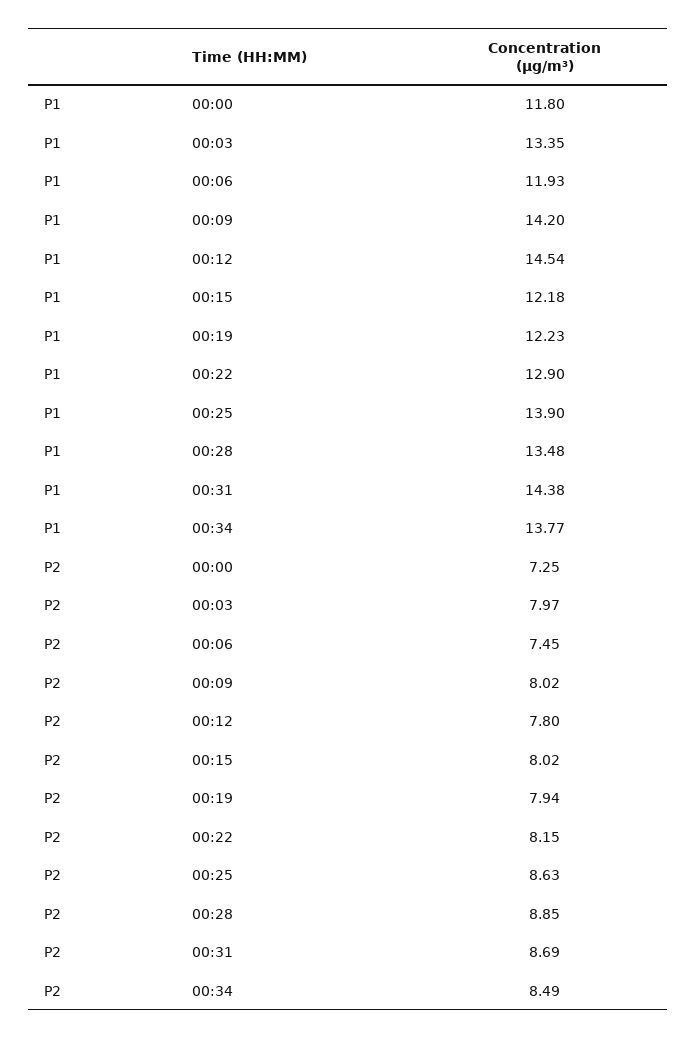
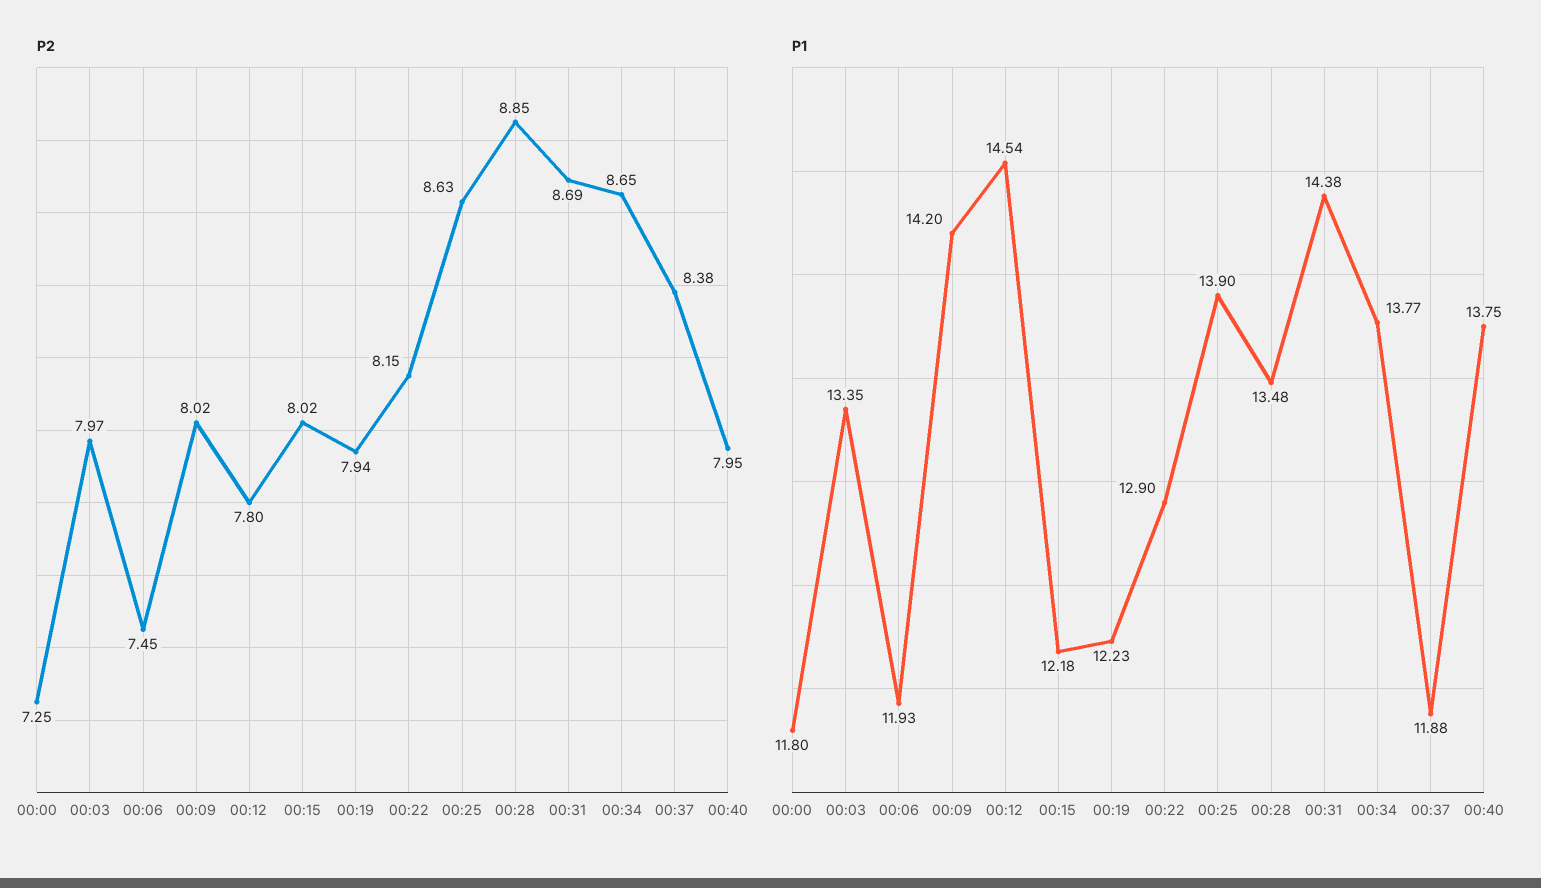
P2, 00:34: 8.49 -> 8.65
P2, 00:37: none -> 8.38
P2, 00:40: none -> 7.95
P1, 00:37: none -> 11.88
P1, 00:40: none -> 13.75

